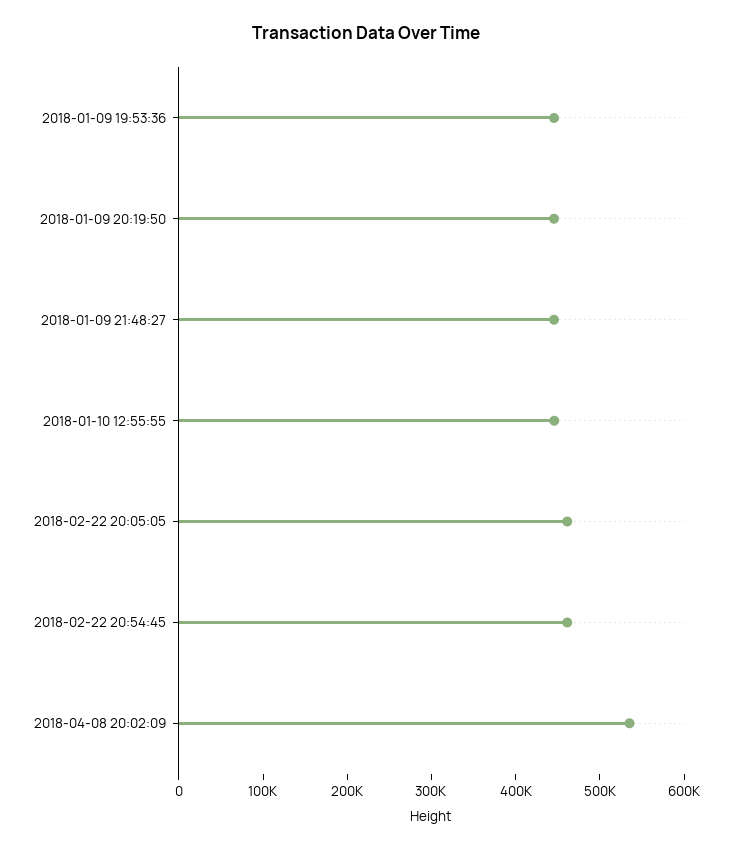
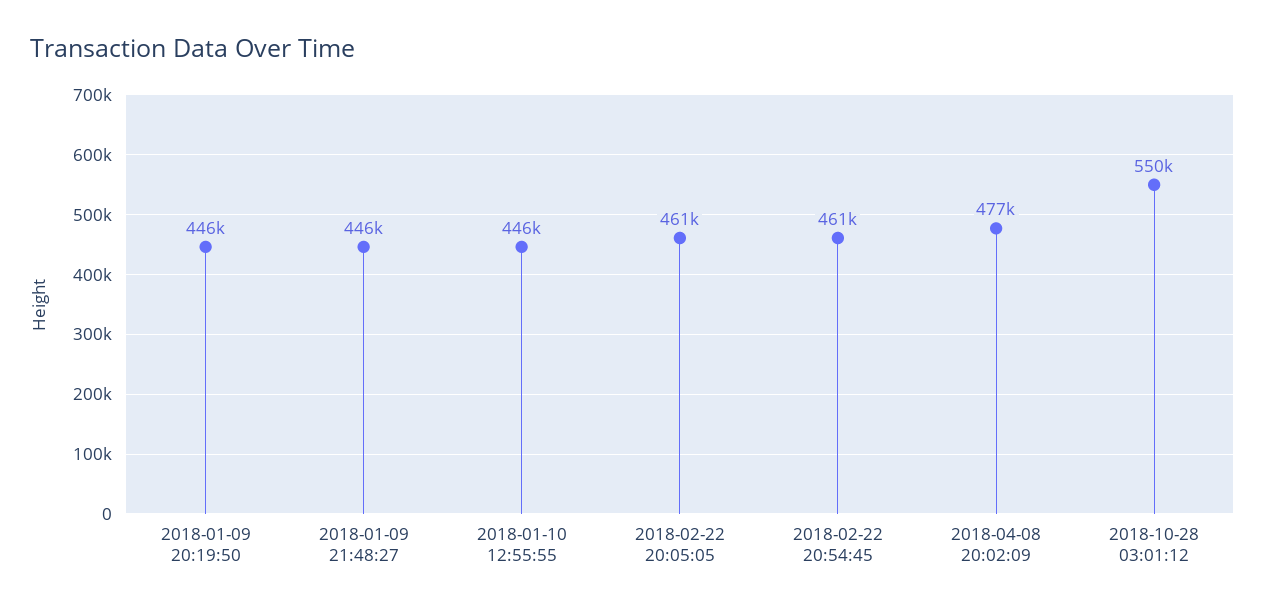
2018-01-09 19:53:36: 440000 -> none
2018-04-08 20:02:09: 540000 -> 477000
2018-10-28 03:01:12: none -> 550000

